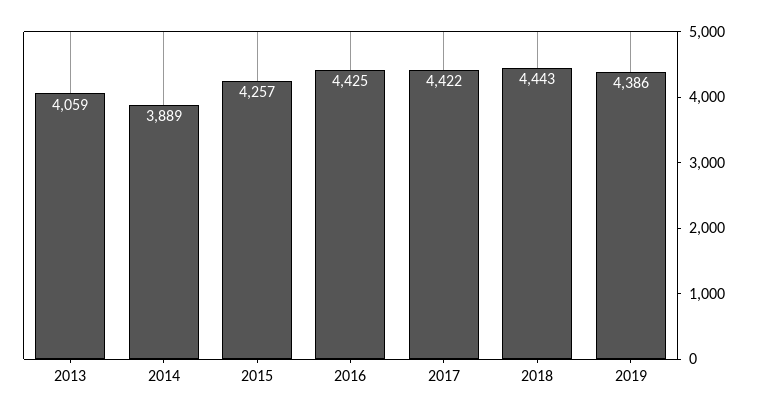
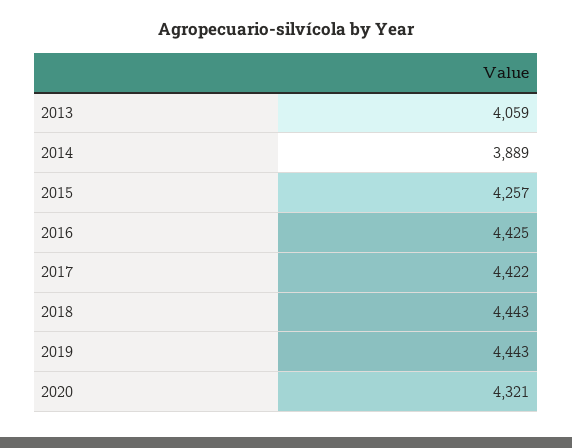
2019: 4386 -> 4443
2020: none -> 4321

